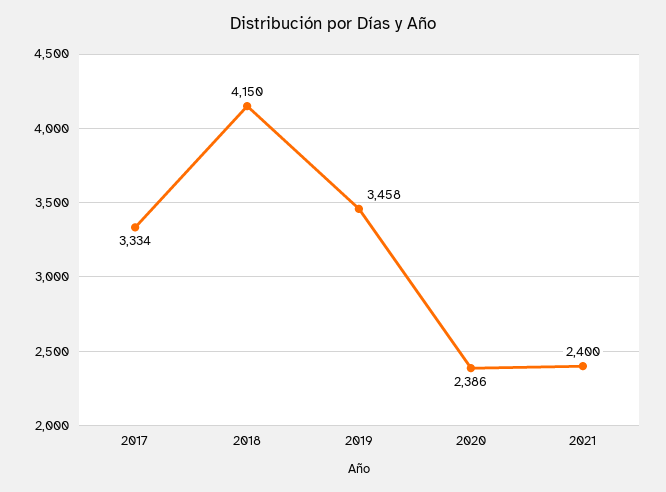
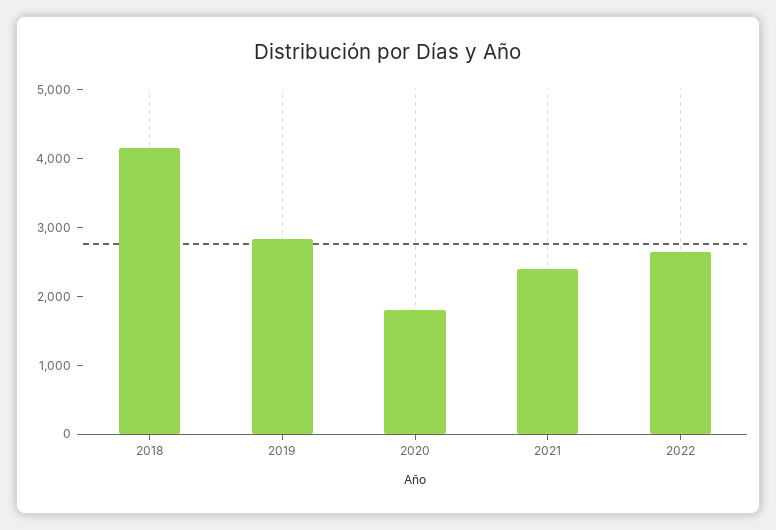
2017: 3334 -> none
2019: 3458 -> 2800
2020: 2386 -> 1800
2022: none -> 2600

